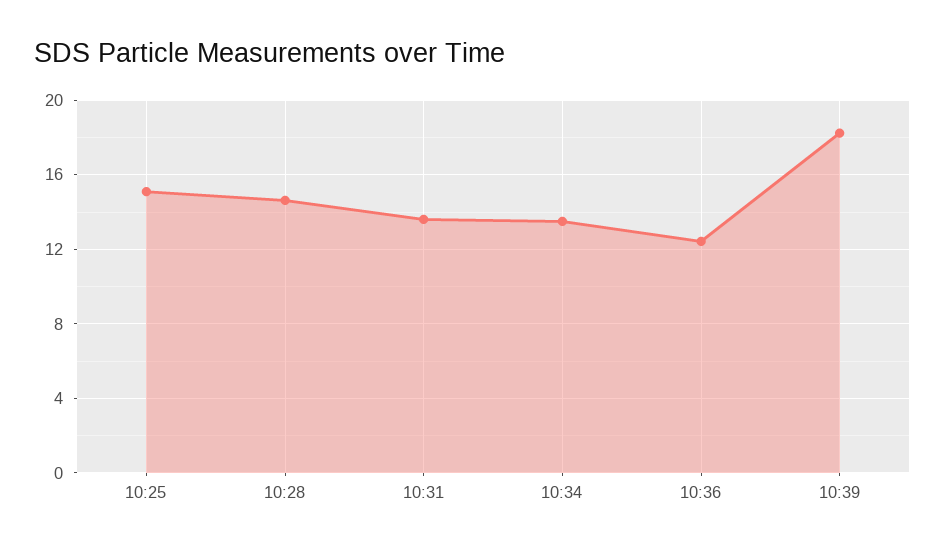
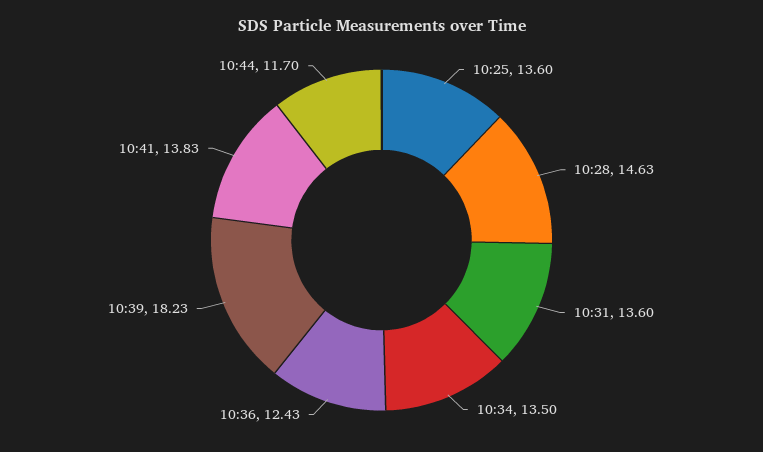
10:25: 15 -> 13.6
10:41: none -> 13.83
10:44: none -> 11.7

